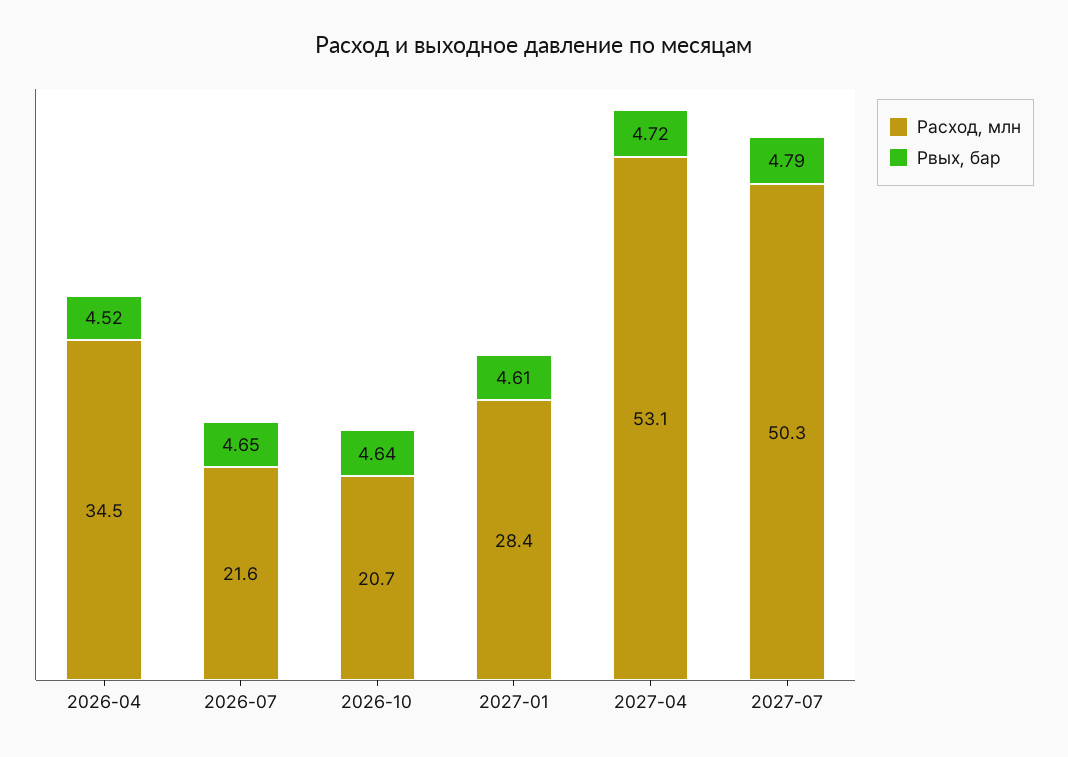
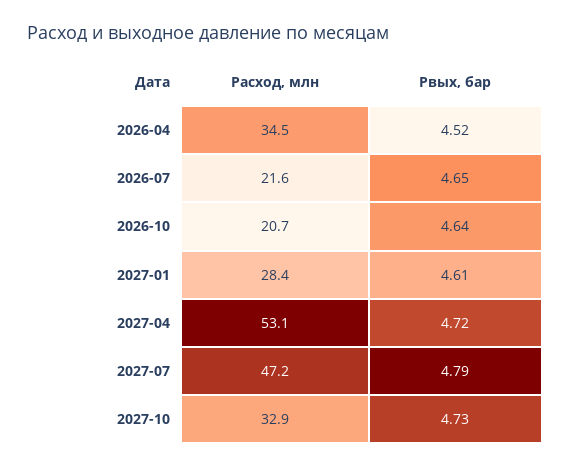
Расход, млн, 2027-07: 50.3 -> 47.2
Расход, млн, 2027-10: none -> 32.9
Pвых, бар, 2027-10: none -> 4.73

